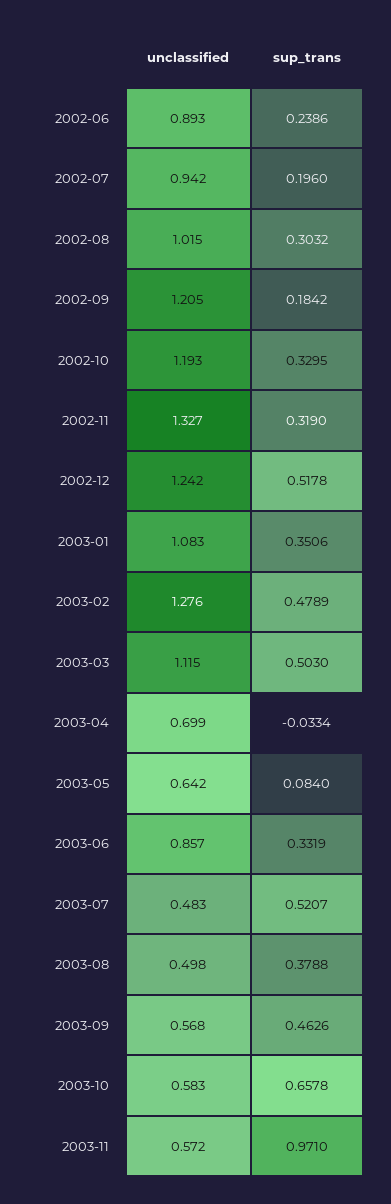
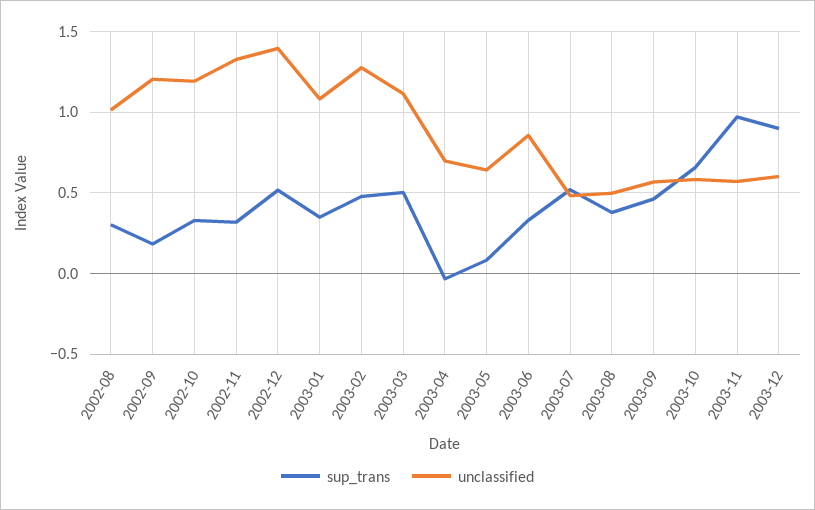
unclassified, 2002-06: 0.893 -> none
sup_trans, 2002-06: 0.2386 -> none
unclassified, 2002-07: 0.942 -> none
sup_trans, 2002-07: 0.196 -> none
unclassified, 2002-12: 1.242 -> 1.4
sup_trans, 2003-12: none -> 0.9
unclassified, 2003-12: none -> 0.6

